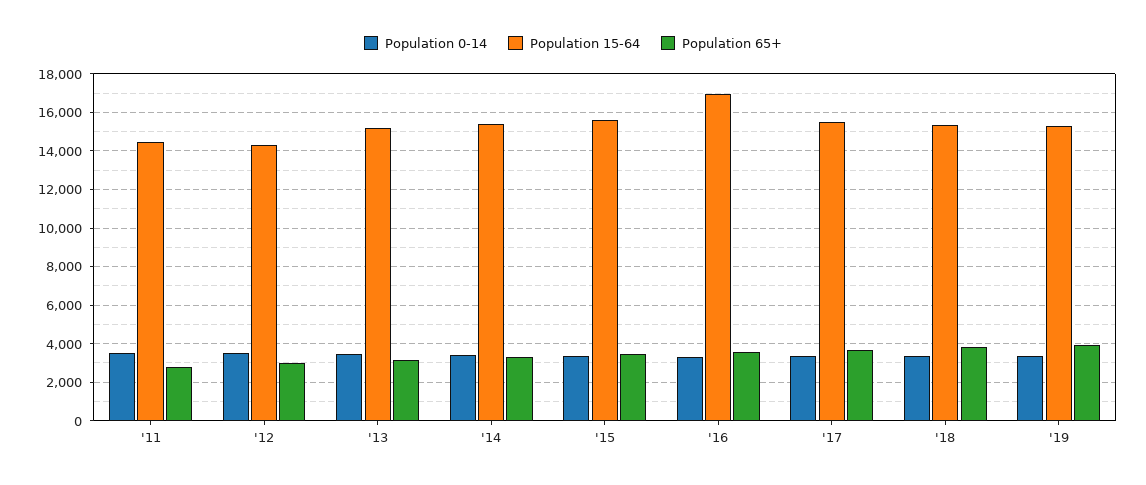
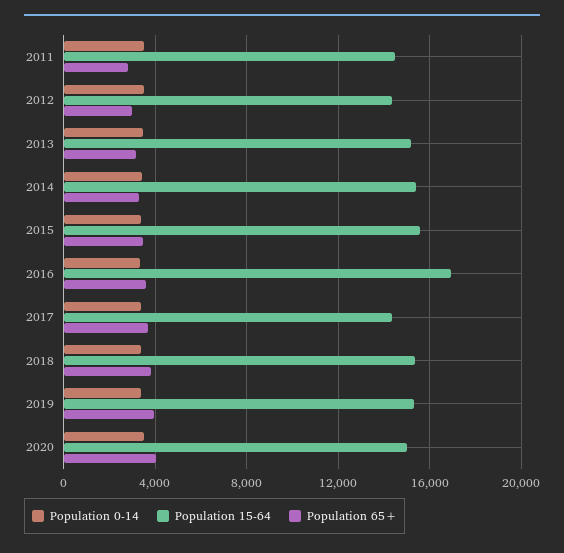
Population 15-64, '17: 15500 -> 14500
Population 0-14, 2020: none -> 3500
Population 15-64, 2020: none -> 15000
Population 65+, 2020: none -> 4000

